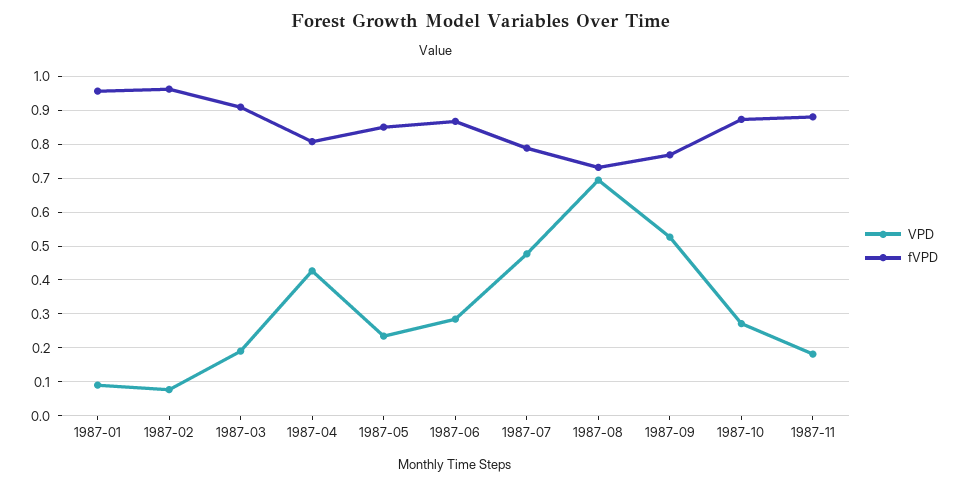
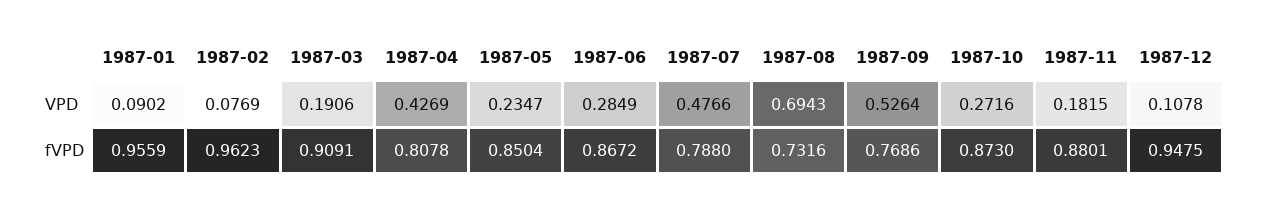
VPD, 1987-12: none -> 0.1078
fVPD, 1987-12: none -> 0.9475

